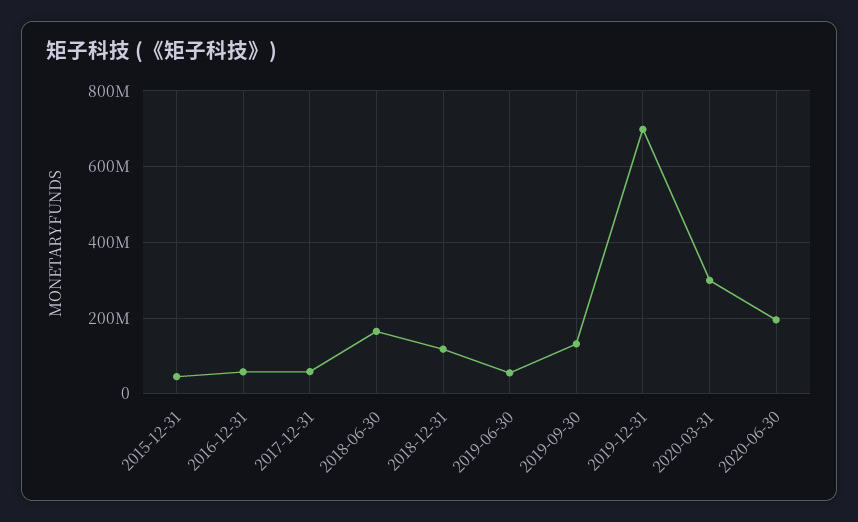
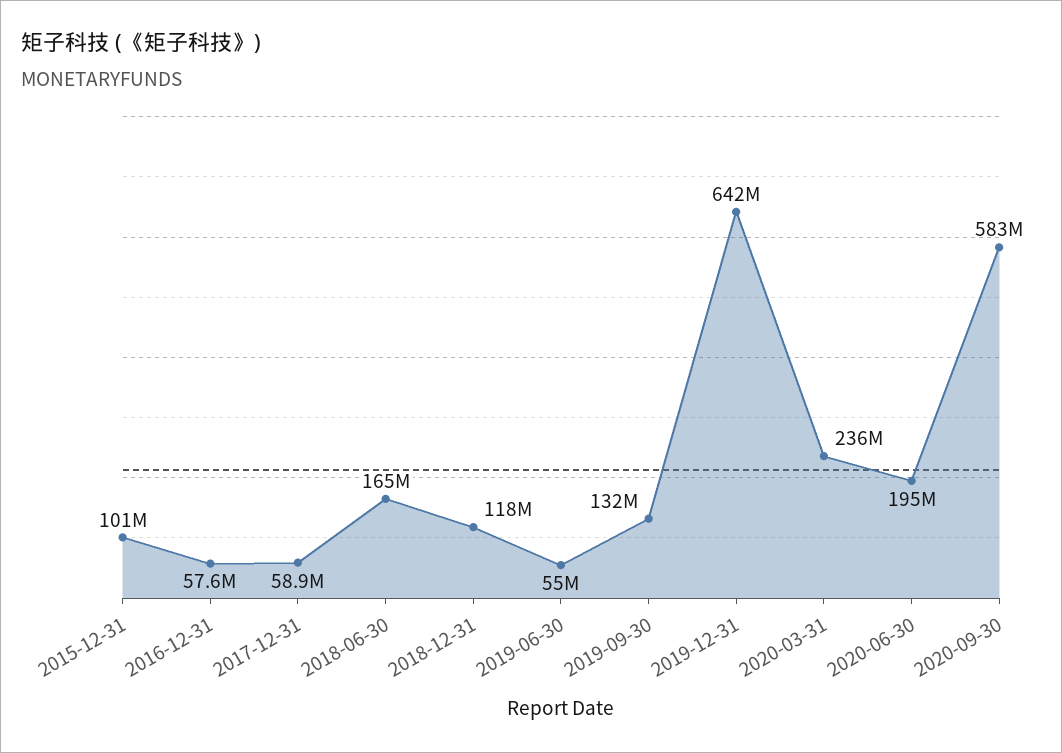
2015-12-31: 40000000 -> 101000000
2019-12-31: 700000000 -> 642000000
2020-03-31: 300000000 -> 236000000
2020-09-30: none -> 583000000

